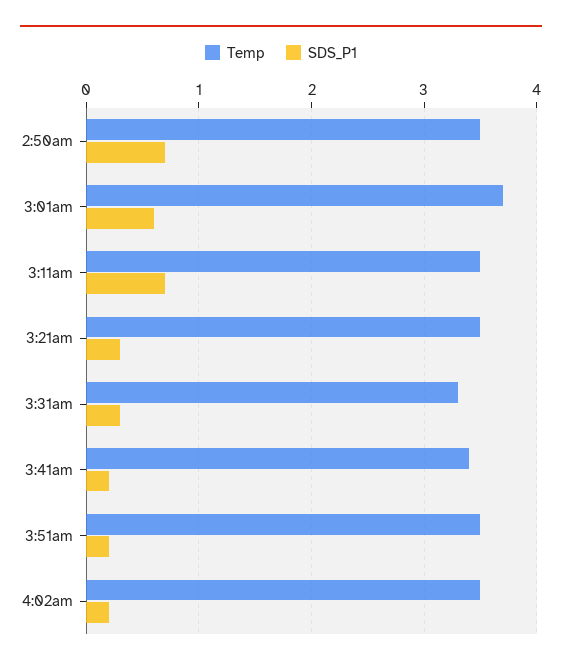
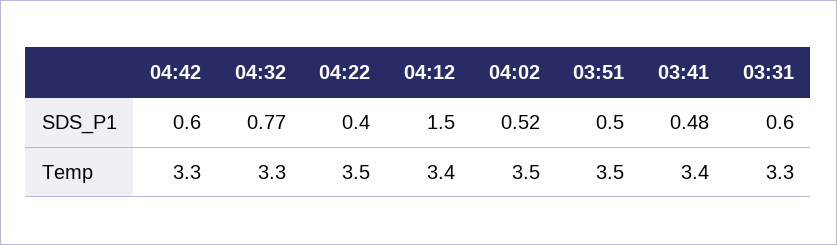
Temp, 2:50am: 3.5 -> none
SDS_P1, 2:50am: 0.7 -> none
Temp, 3:01am: 3.7 -> none
SDS_P1, 3:01am: 0.6 -> none
Temp, 3:11am: 3.5 -> none
SDS_P1, 3:11am: 0.7 -> none
Temp, 3:21am: 3.5 -> none
SDS_P1, 3:21am: 0.3 -> none
SDS_P1, 3:31am: 0.3 -> 0.6
SDS_P1, 3:41am: 0.2 -> 0.48
SDS_P1, 3:51am: 0.2 -> 0.5
SDS_P1, 4:02am: 0.2 -> 0.52
SDS_P1, 04:42: none -> 0.6
SDS_P1, 04:32: none -> 0.77
SDS_P1, 04:22: none -> 0.4
SDS_P1, 04:12: none -> 1.5
Temp, 04:42: none -> 3.3
Temp, 04:32: none -> 3.3
Temp, 04:22: none -> 3.5
Temp, 04:12: none -> 3.4

